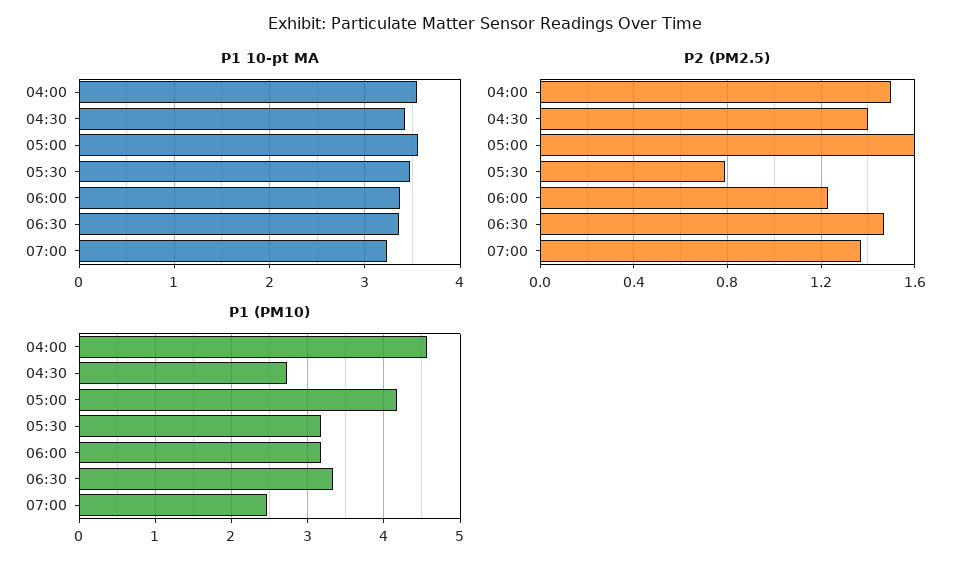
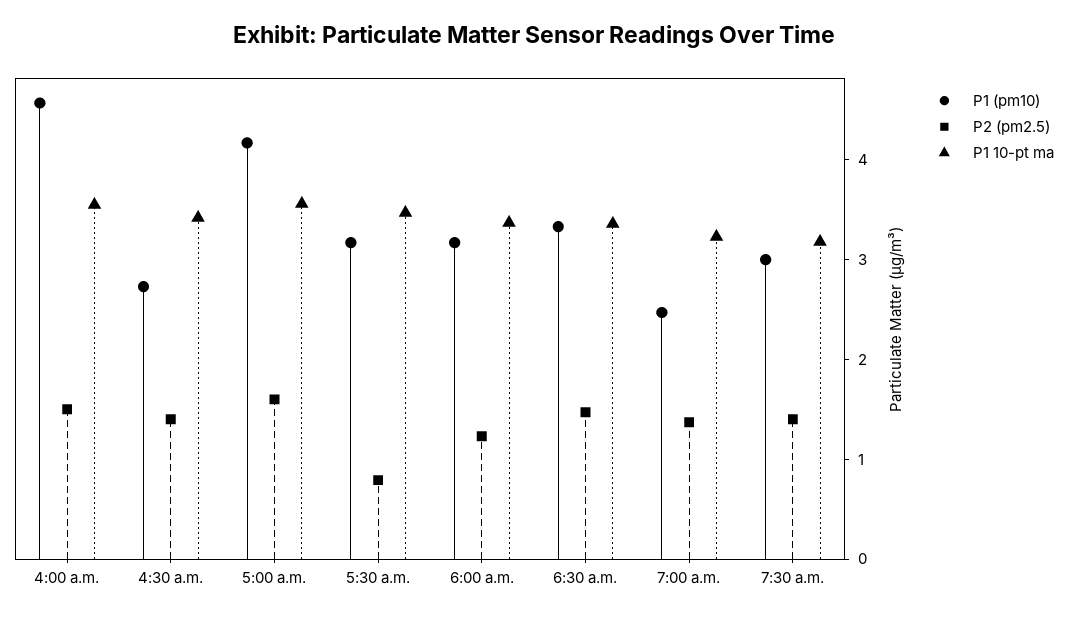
P1 (PM10), 7:30 a.m.: none -> 3
P2 (PM2.5), 7:30 a.m.: none -> 1.4
P1 10-pt MA, 7:30 a.m.: none -> 3.2

